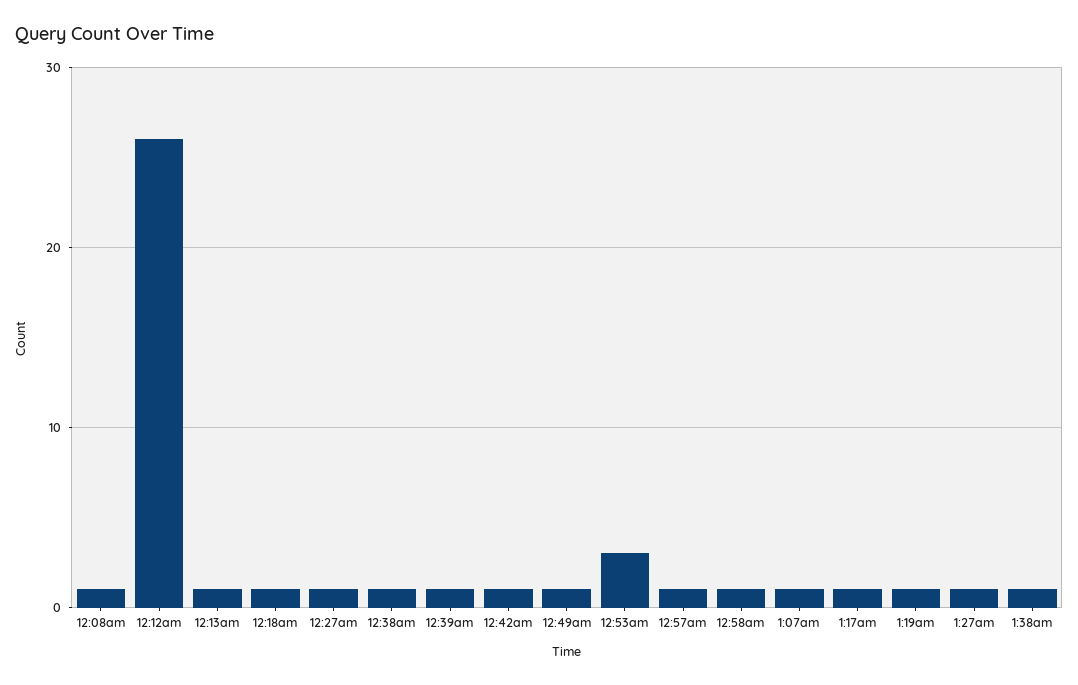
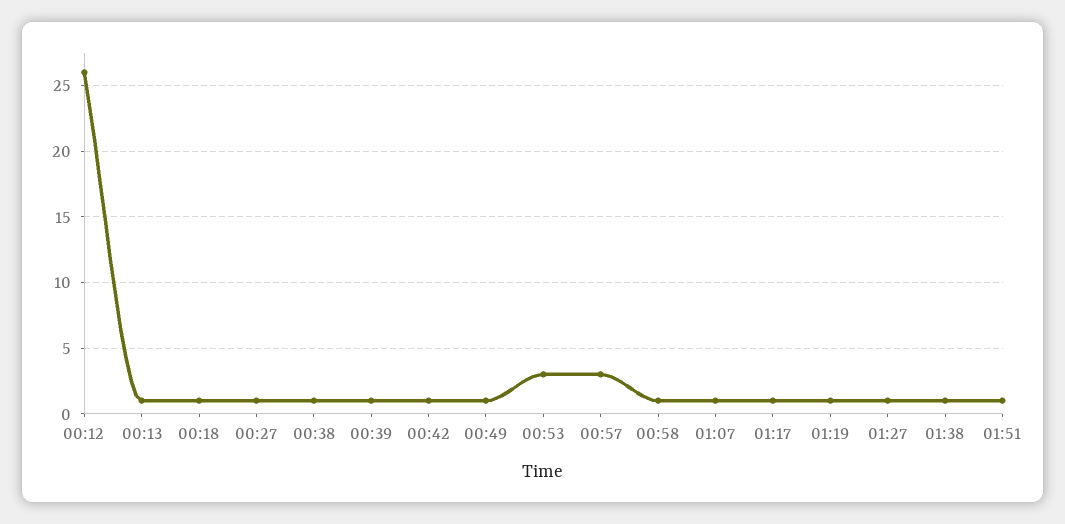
12:08am: 1 -> none
12:57am: 1 -> 3
01:51: none -> 1

